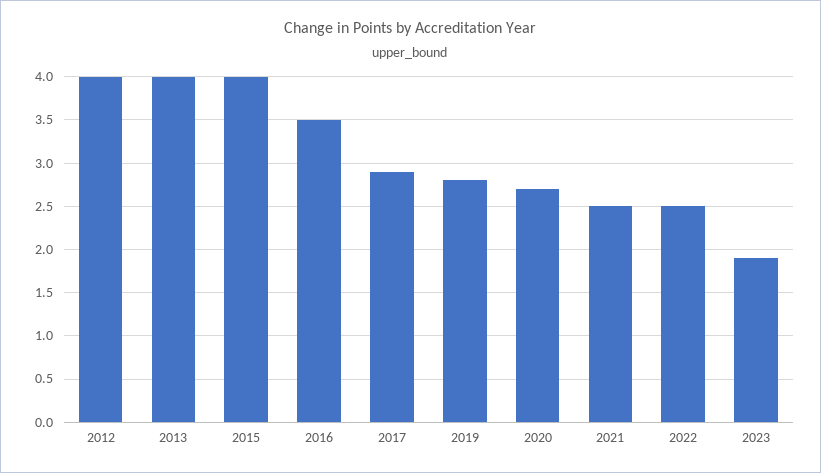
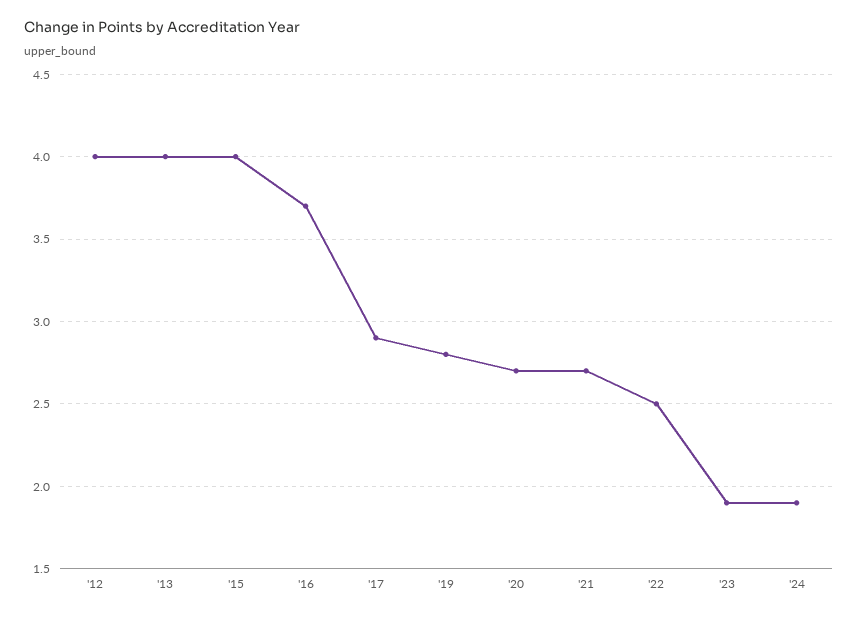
2016: 3.5 -> 3.7
2021: 2.5 -> 2.7
'24: none -> 1.9

